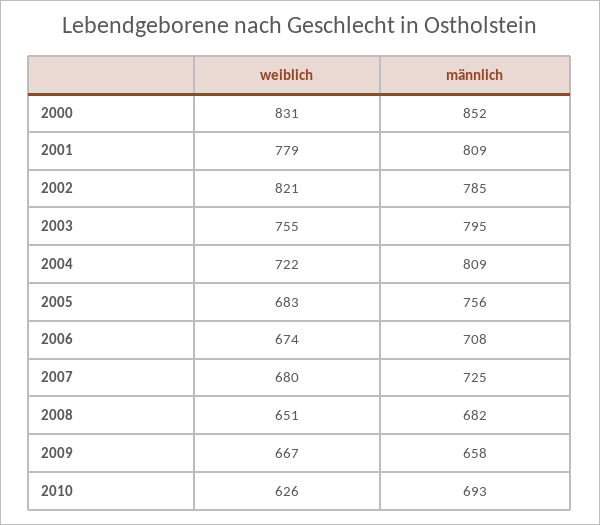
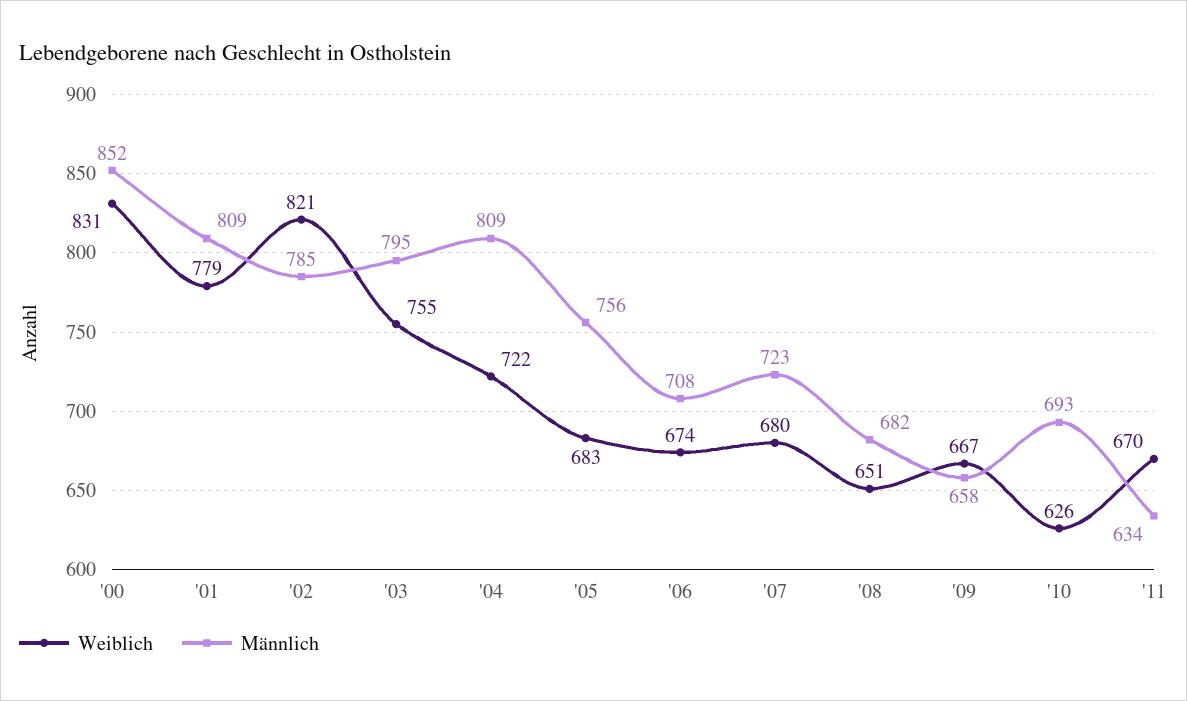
männlich, 2007: 725 -> 723
weiblich, '11: none -> 670
männlich, '11: none -> 634

